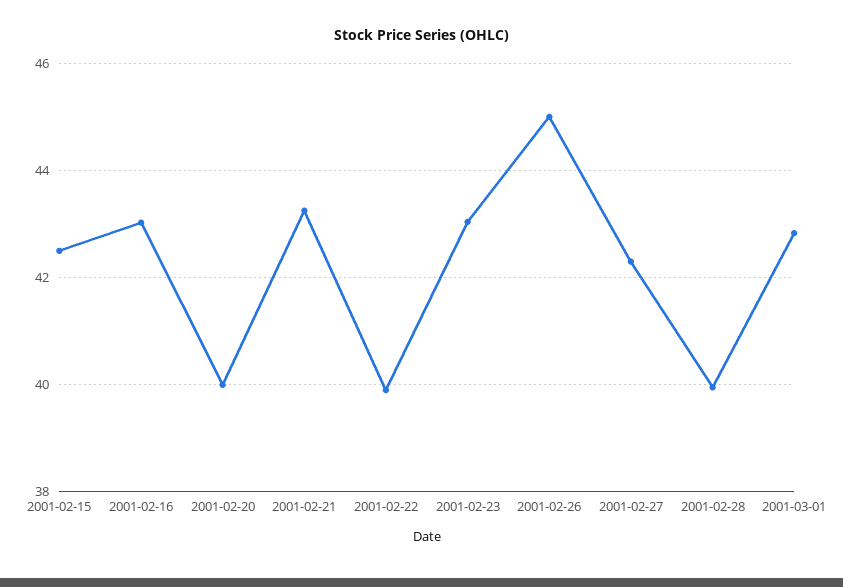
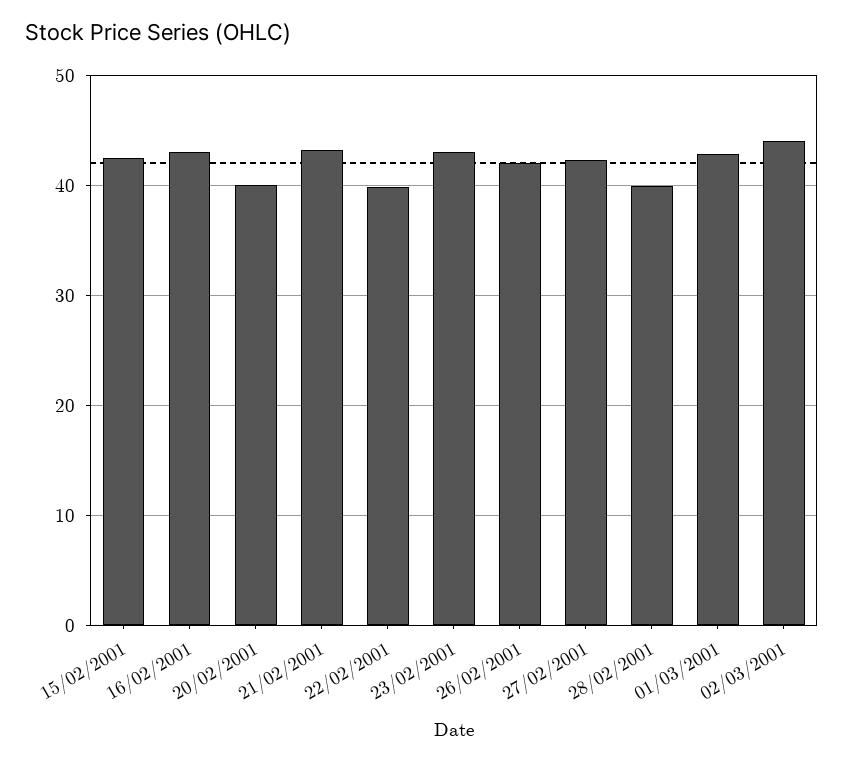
2001-02-26: 45 -> 42
02/03/2001: none -> 44

